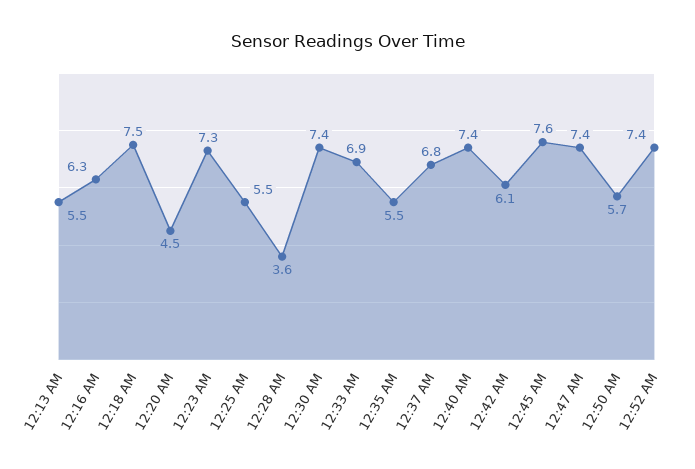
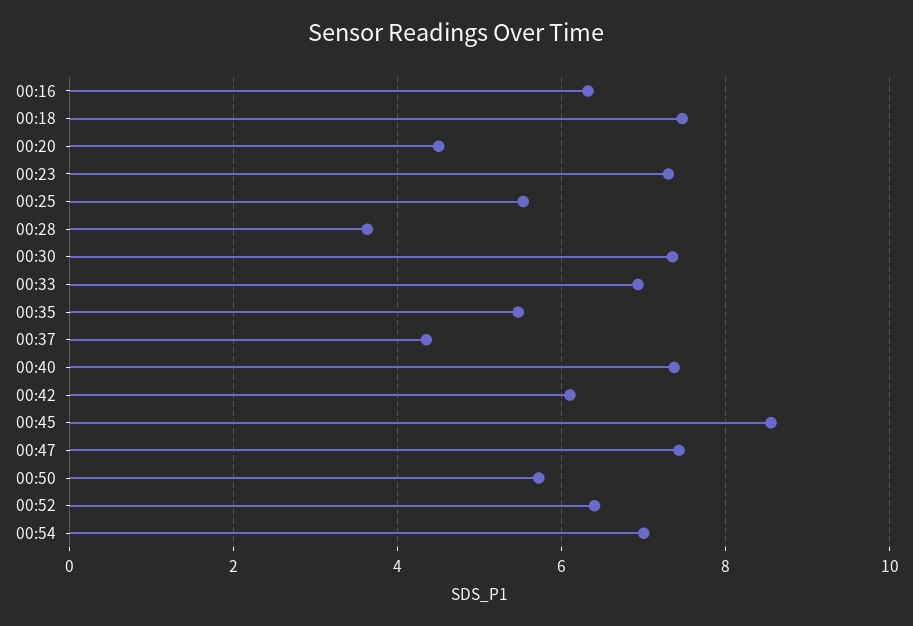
12:13 AM: 5.5 -> none
12:37 AM: 6.8 -> 4.4
12:45 AM: 7.6 -> 8.6
12:52 AM: 7.4 -> 6.4
00:54: none -> 7

